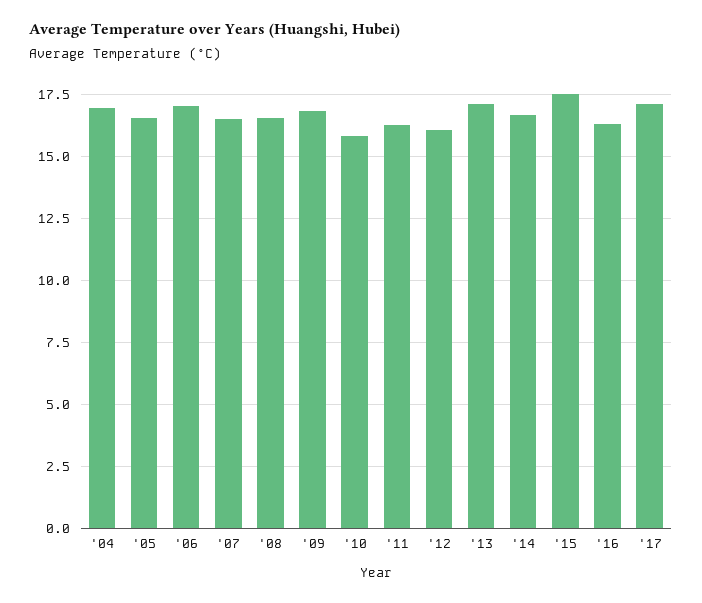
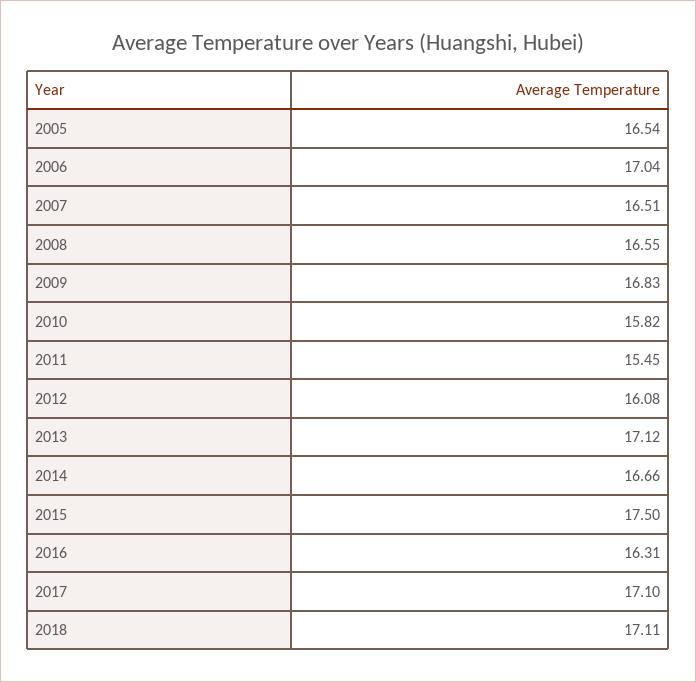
'04: 17 -> none
'11: 16.25 -> 15.45
2018: none -> 17.11

